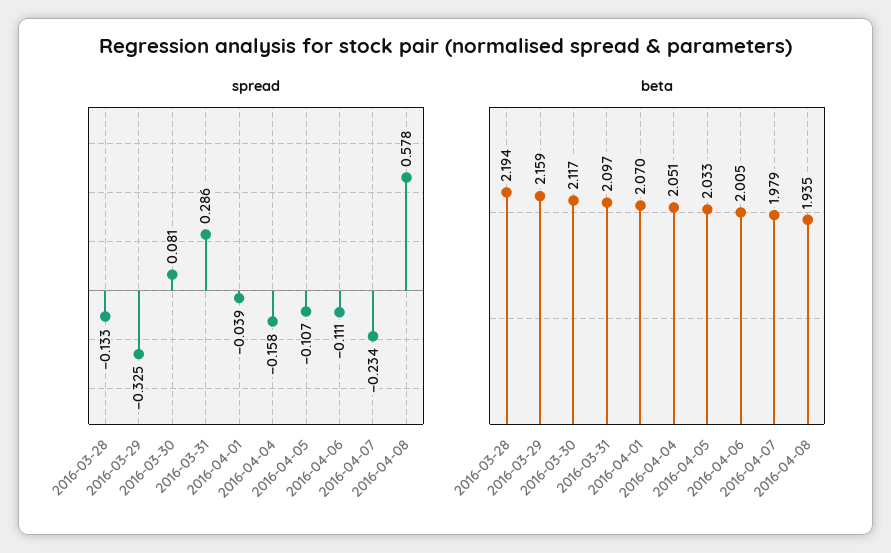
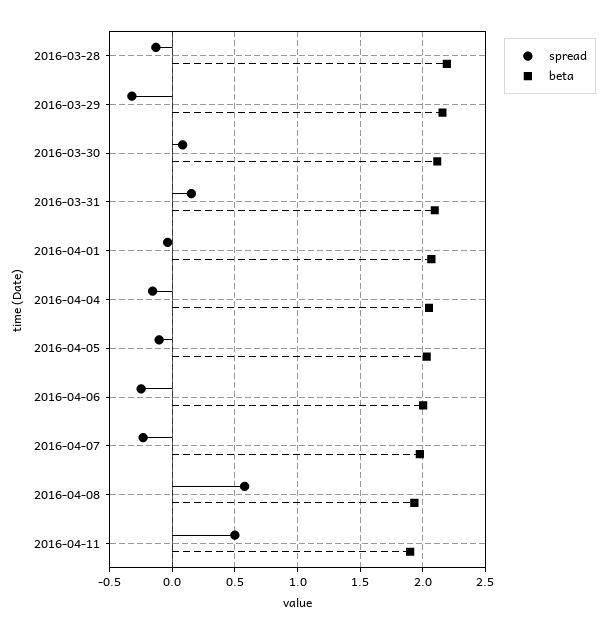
spread, 2016-03-31: 0.286 -> 0.15
spread, 2016-04-06: -0.111 -> -0.25
spread, 2016-04-11: none -> 0.5
beta, 2016-04-11: none -> 1.9

